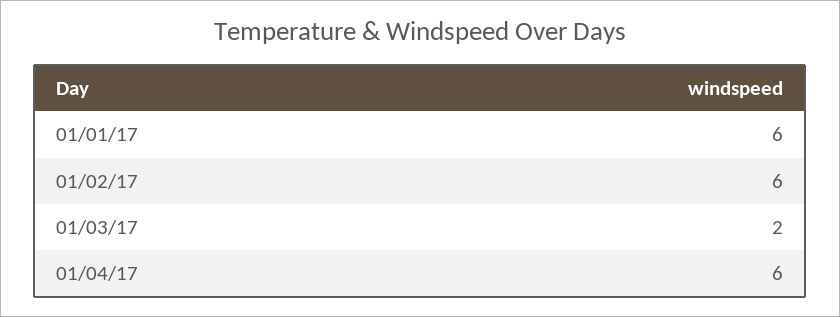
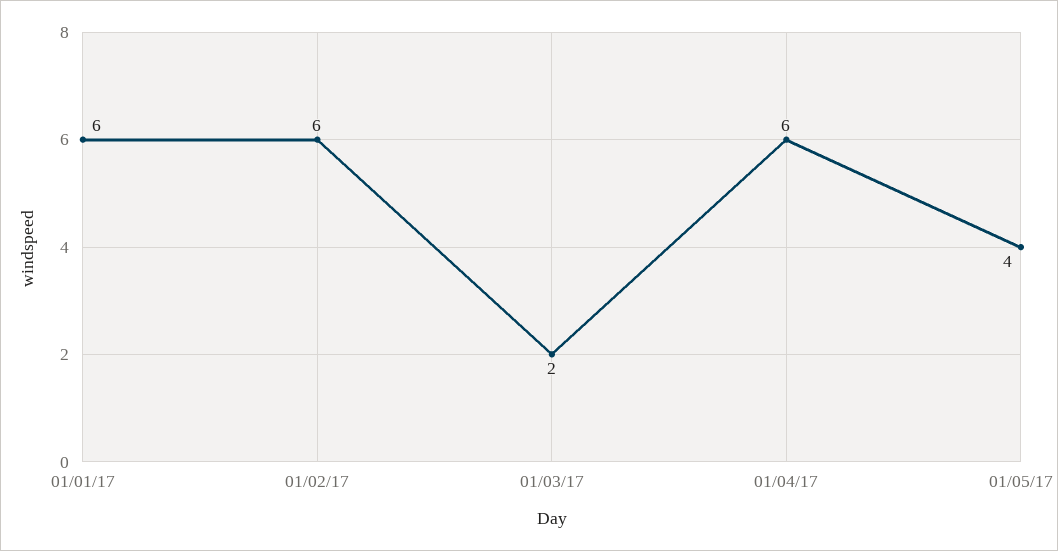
01/05/17: none -> 4

